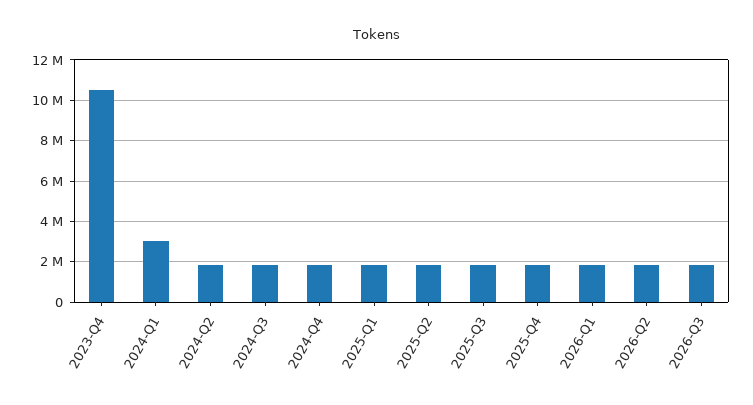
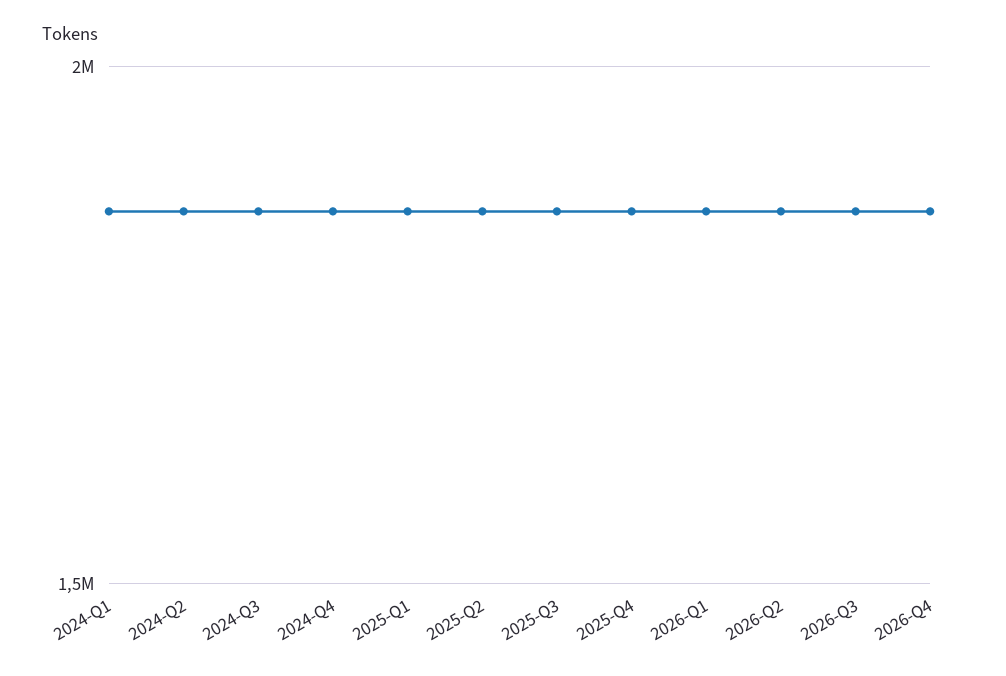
2023-Q4: 10500000 -> none
2024-Q1: 3000000 -> 1850000
2026-Q4: none -> 1850000

